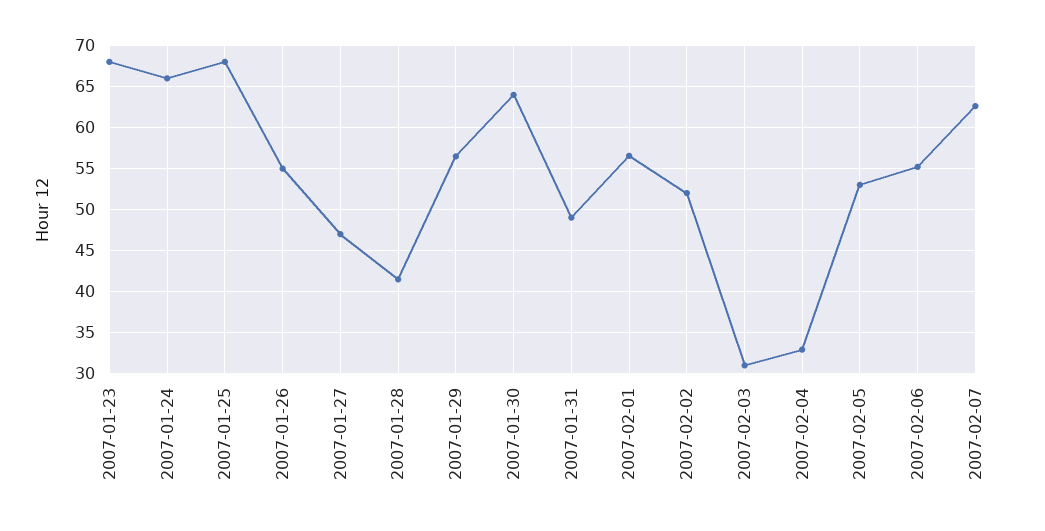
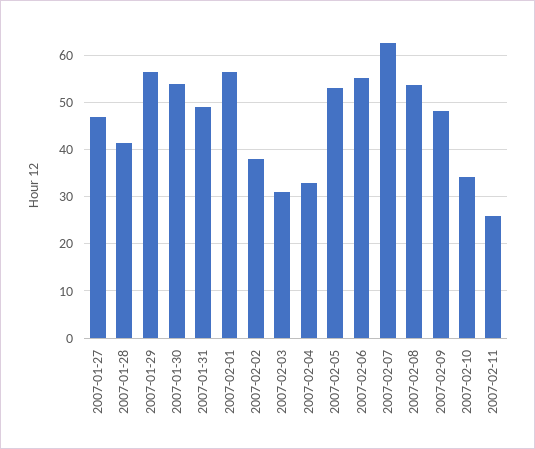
2007-01-23: 68 -> none
2007-01-24: 66 -> none
2007-01-25: 68 -> none
2007-01-26: 55 -> none
2007-01-30: 64 -> 54
2007-02-02: 52 -> 38
2007-02-08: none -> 54
2007-02-09: none -> 48
2007-02-10: none -> 34
2007-02-11: none -> 26

